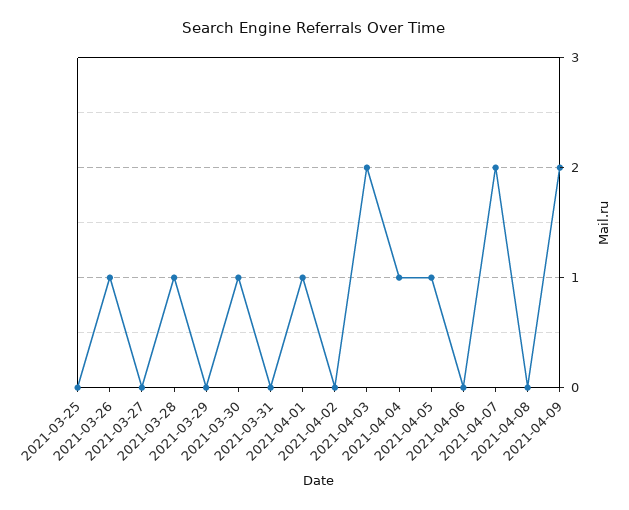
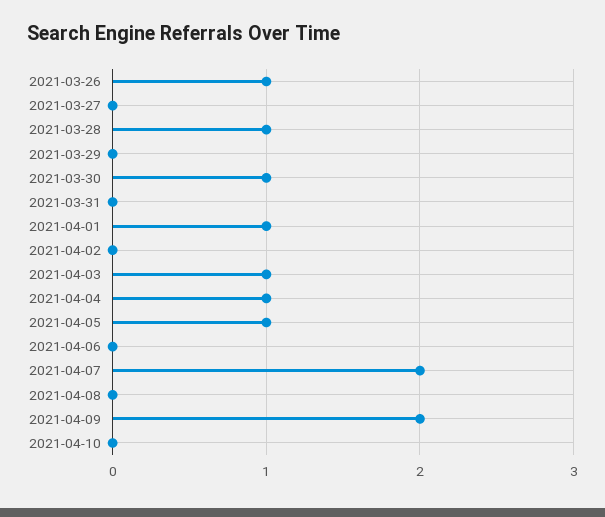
2021-03-25: 0 -> none
2021-04-03: 2 -> 1
2021-04-10: none -> 0

